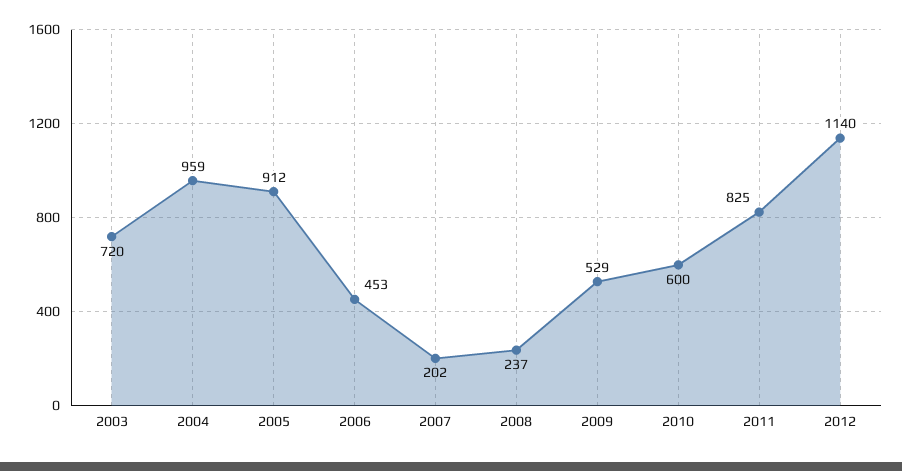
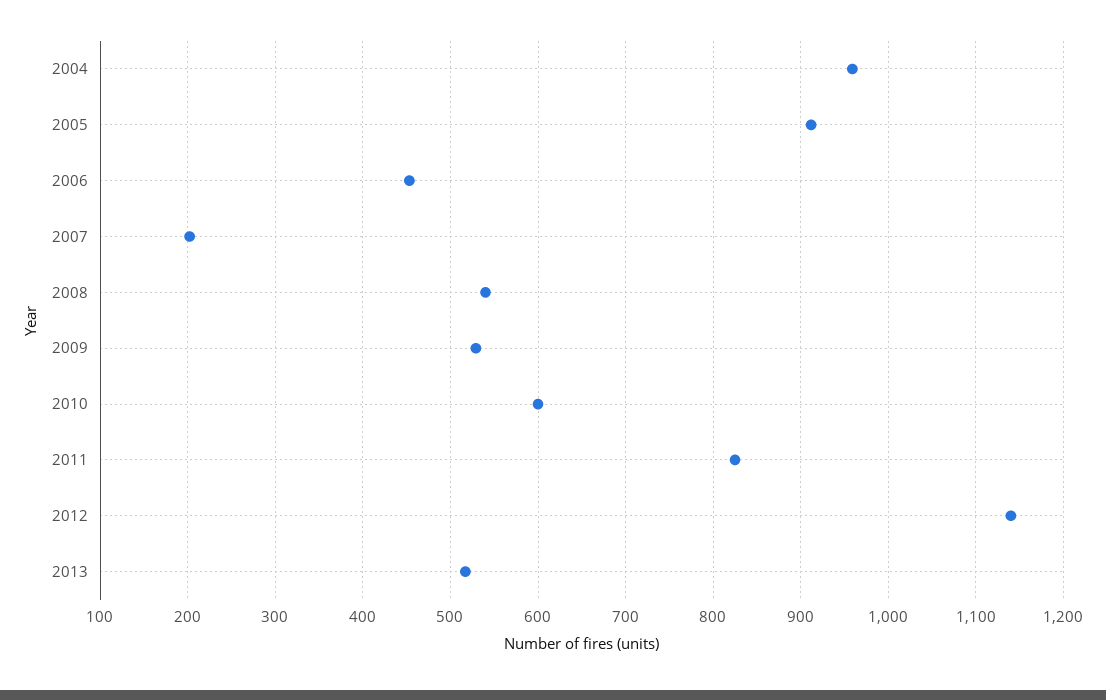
2003: 720 -> none
2008: 237 -> 540
2013: none -> 520

